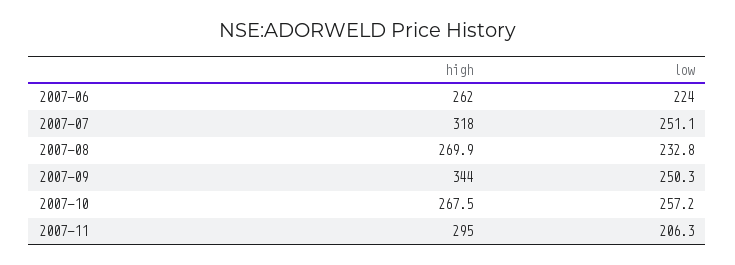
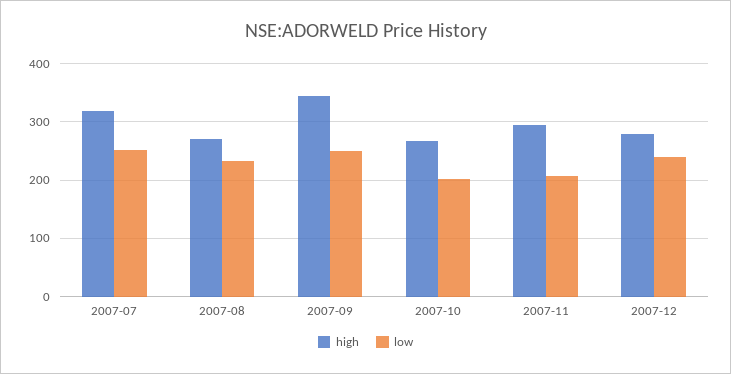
high, 2007-06: 262 -> none
low, 2007-06: 224 -> none
low, 2007-10: 257.2 -> 200
high, 2007-12: none -> 280
low, 2007-12: none -> 240

